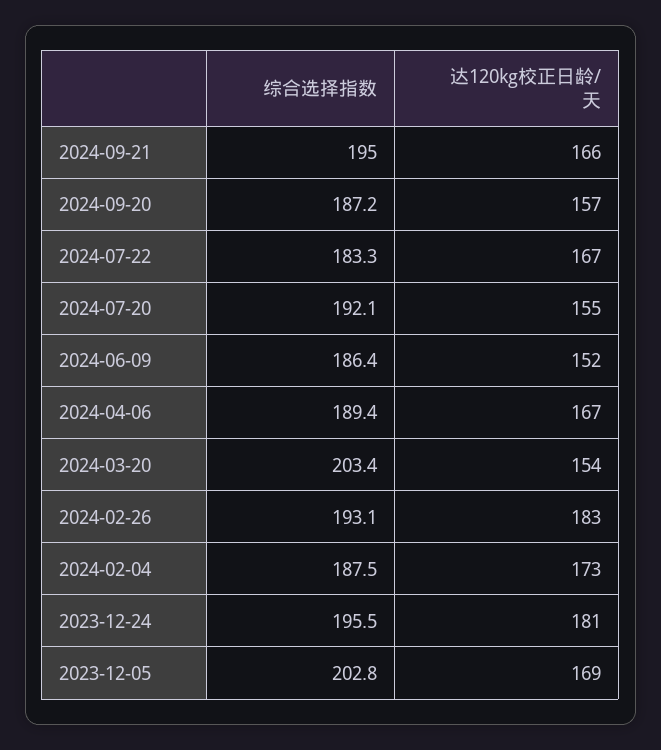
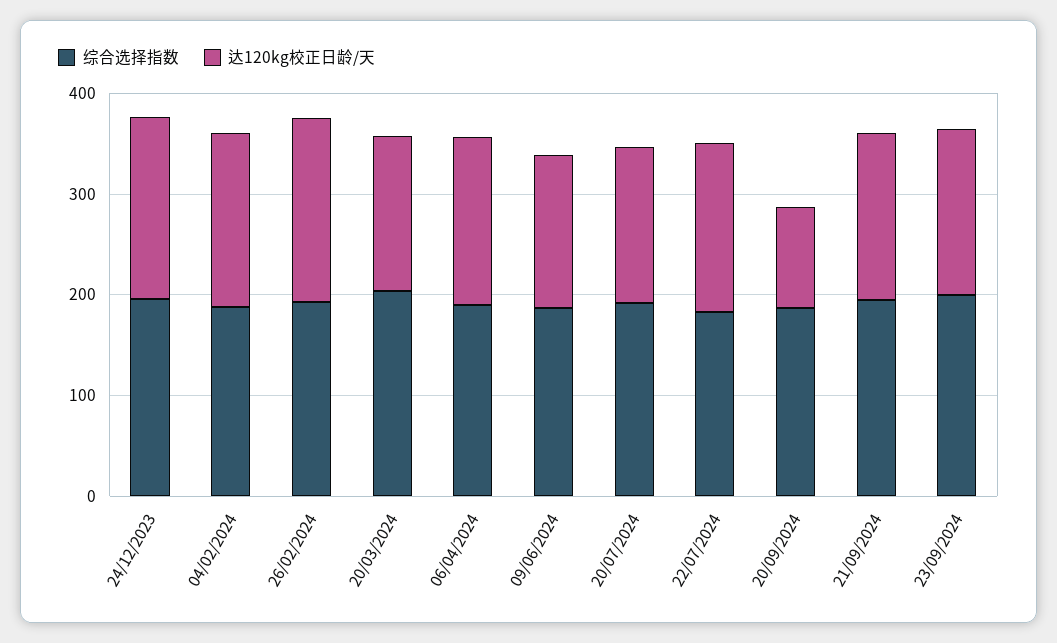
达120kg校正日龄/天, 2024-09-20: 157 -> 100
综合选择指数, 2023-12-05: 202.8 -> none
达120kg校正日龄/天, 2023-12-05: 169 -> none
综合选择指数, 23/09/2024: none -> 200
达120kg校正日龄/天, 23/09/2024: none -> 160

